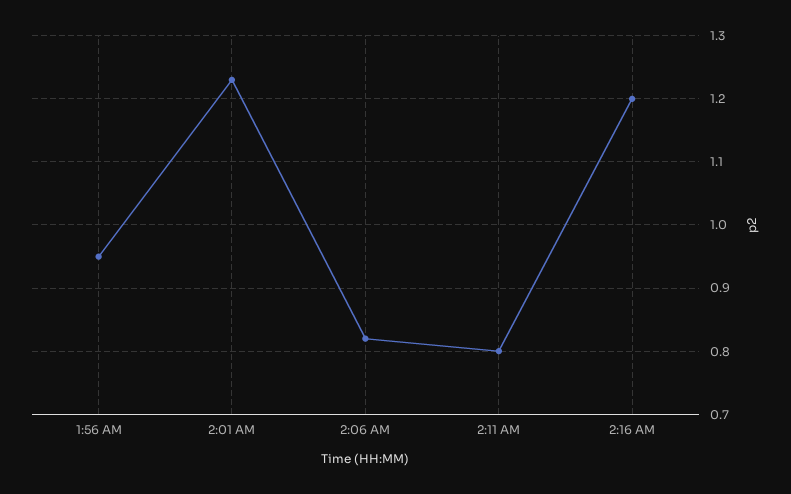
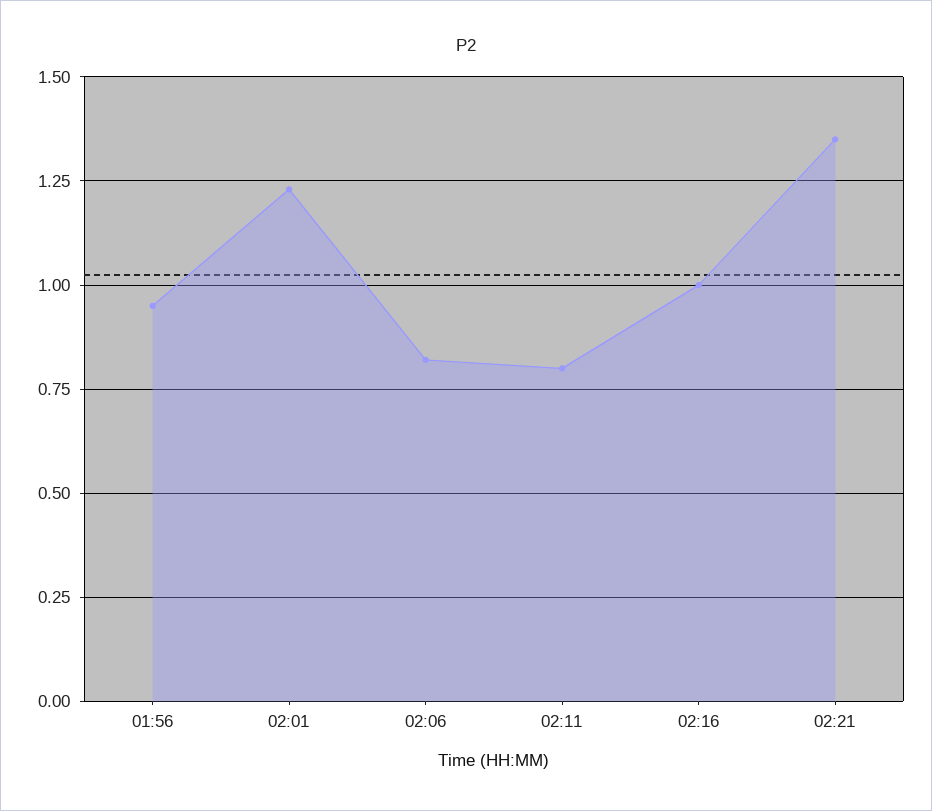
2:16 AM: 1.2 -> 1
02:21: none -> 1.35

